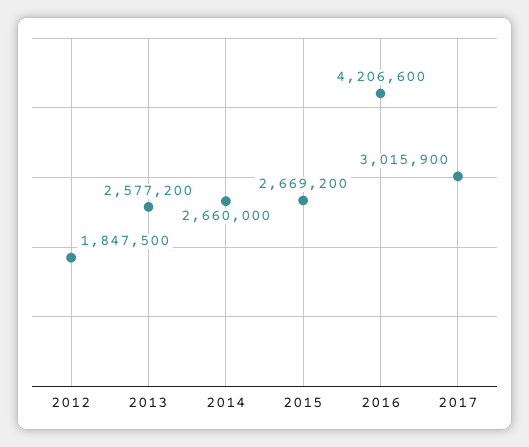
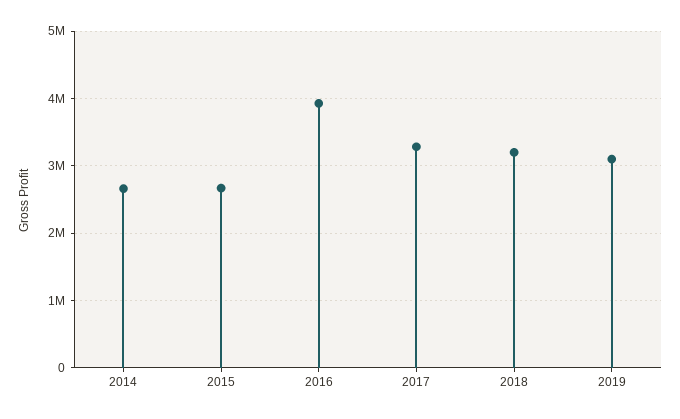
2012: 1847500 -> none
2013: 2577200 -> none
2016: 4206600 -> 3900000
2017: 3015900 -> 3300000
2018: none -> 3200000
2019: none -> 3100000

